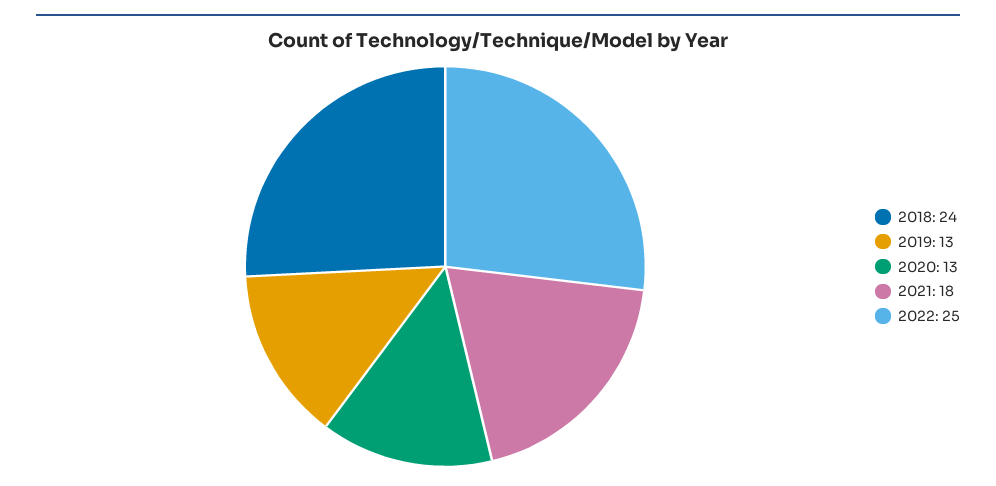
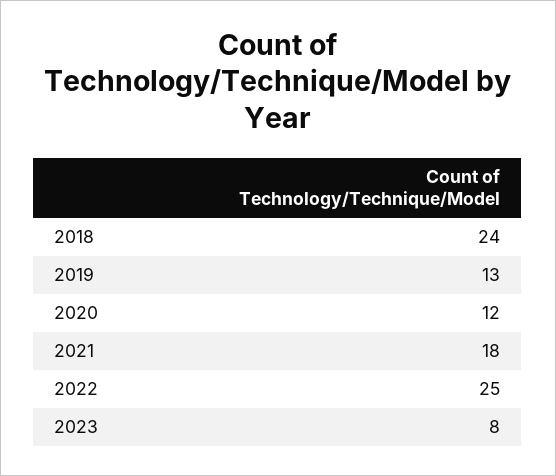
2020: 13 -> 12
2023: none -> 8

